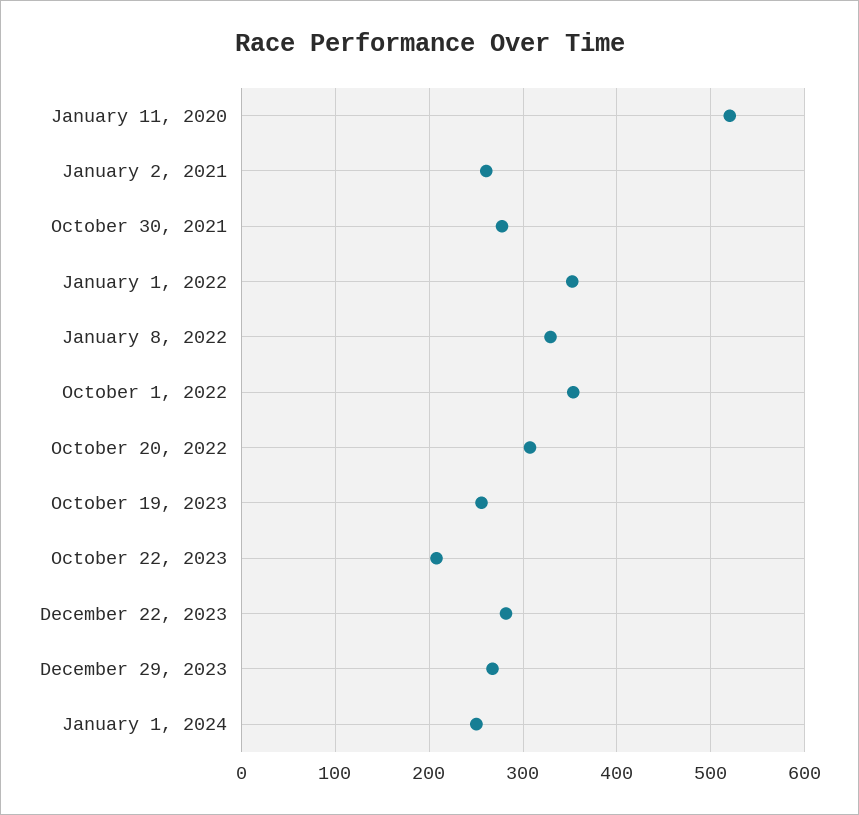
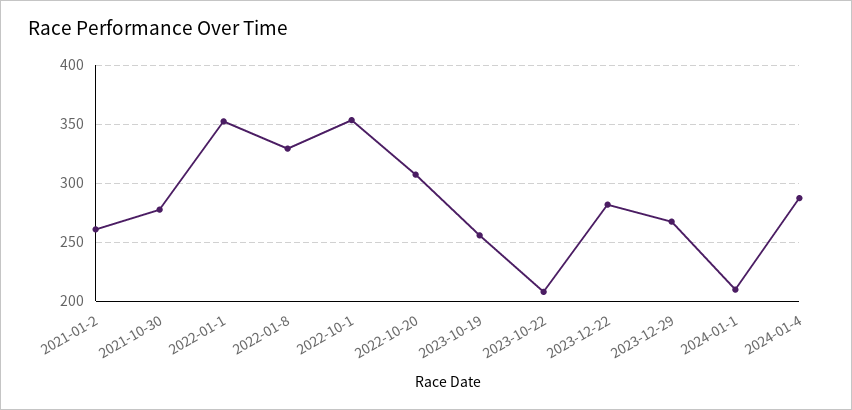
January 11, 2020: 520 -> none
January 1, 2024: 250 -> 210
2024-01-4: none -> 290

